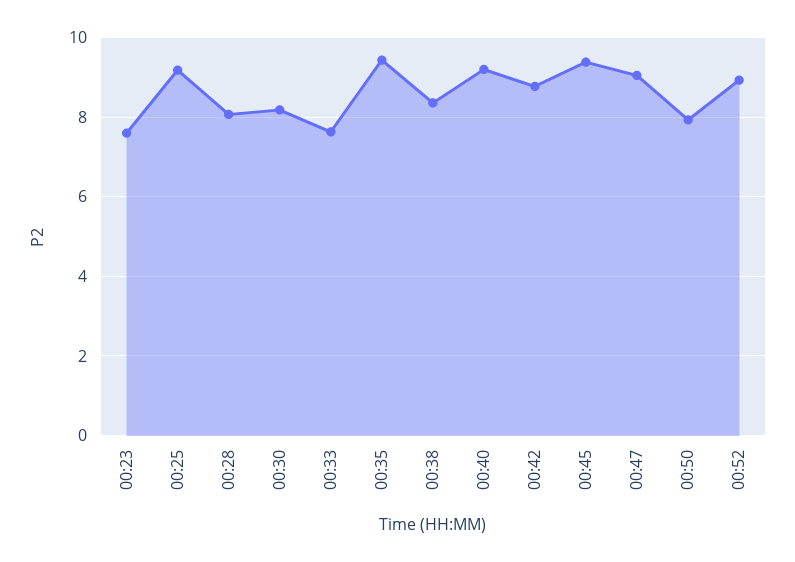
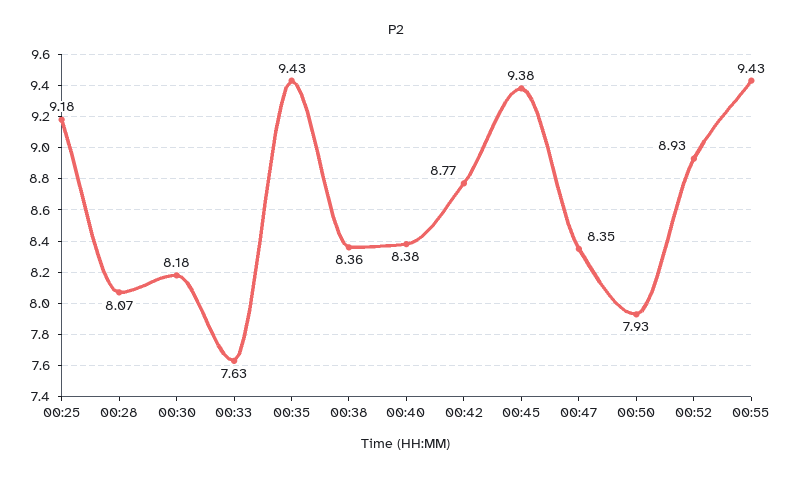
00:23: 7.6 -> none
00:40: 9.2 -> 8.38
00:47: 9 -> 8.35
00:55: none -> 9.43

